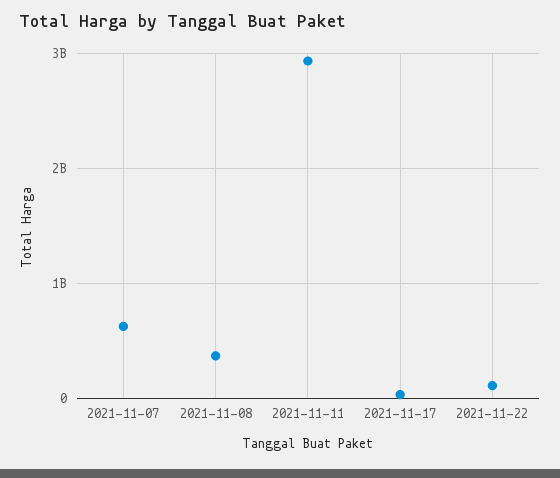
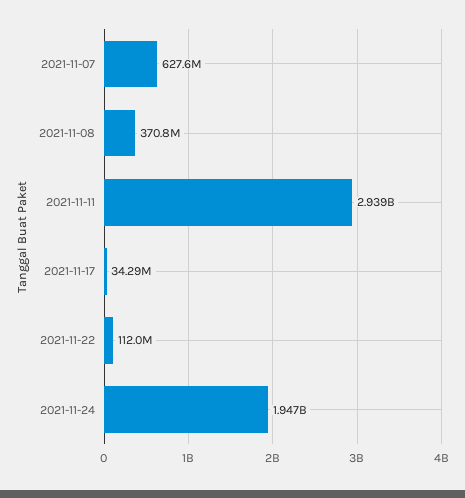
2021-11-24: none -> 1947000000

